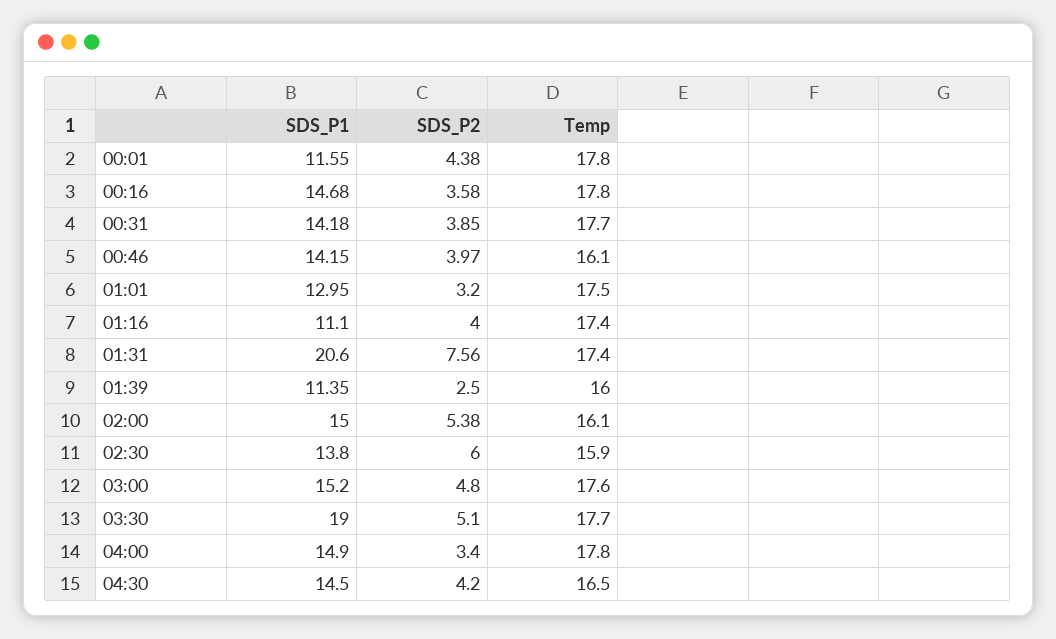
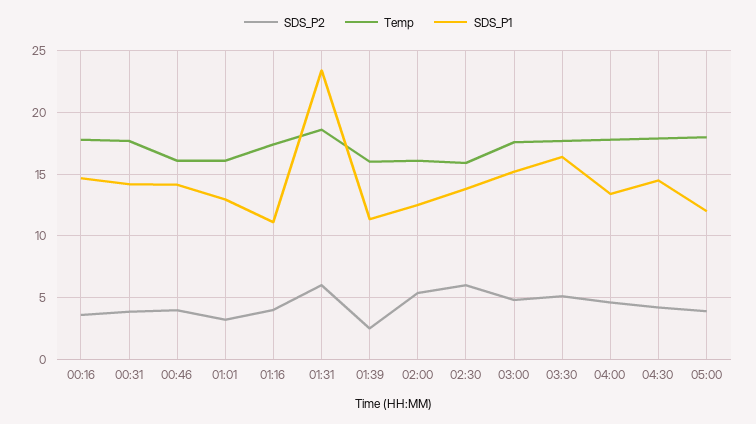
SDS_P1, 00:01: 11.55 -> none
SDS_P2, 00:01: 4.38 -> none
Temp, 00:01: 17.8 -> none
Temp, 01:01: 17.5 -> 16
SDS_P1, 01:31: 20.6 -> 23.5
SDS_P2, 01:31: 7.56 -> 6
Temp, 01:31: 17.4 -> 18.5
SDS_P1, 02:00: 15 -> 12.5
SDS_P1, 03:30: 19 -> 16.5
SDS_P1, 04:00: 14.9 -> 13.5
SDS_P2, 04:00: 3.4 -> 4.5
Temp, 04:30: 16.5 -> 18
SDS_P2, 05:00: none -> 4
Temp, 05:00: none -> 18
SDS_P1, 05:00: none -> 12

